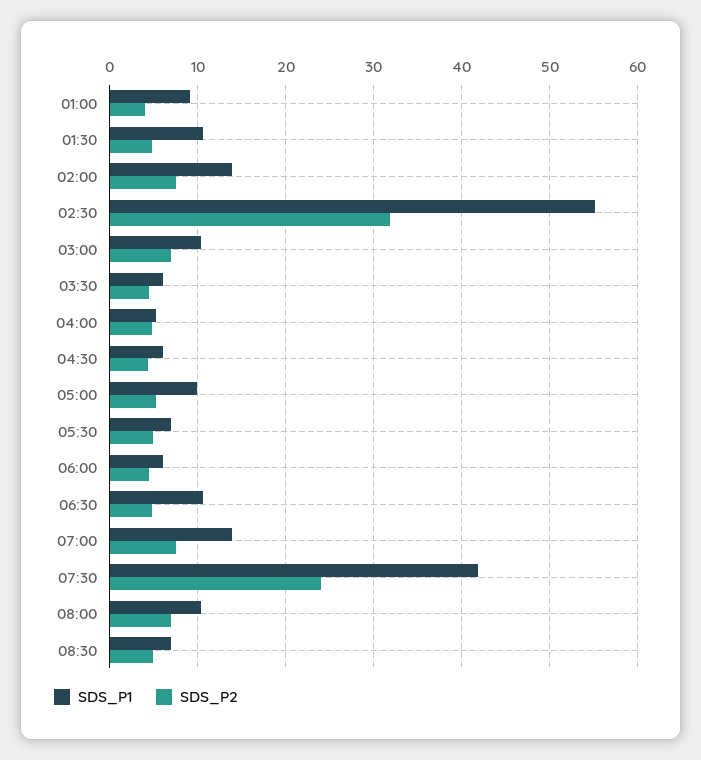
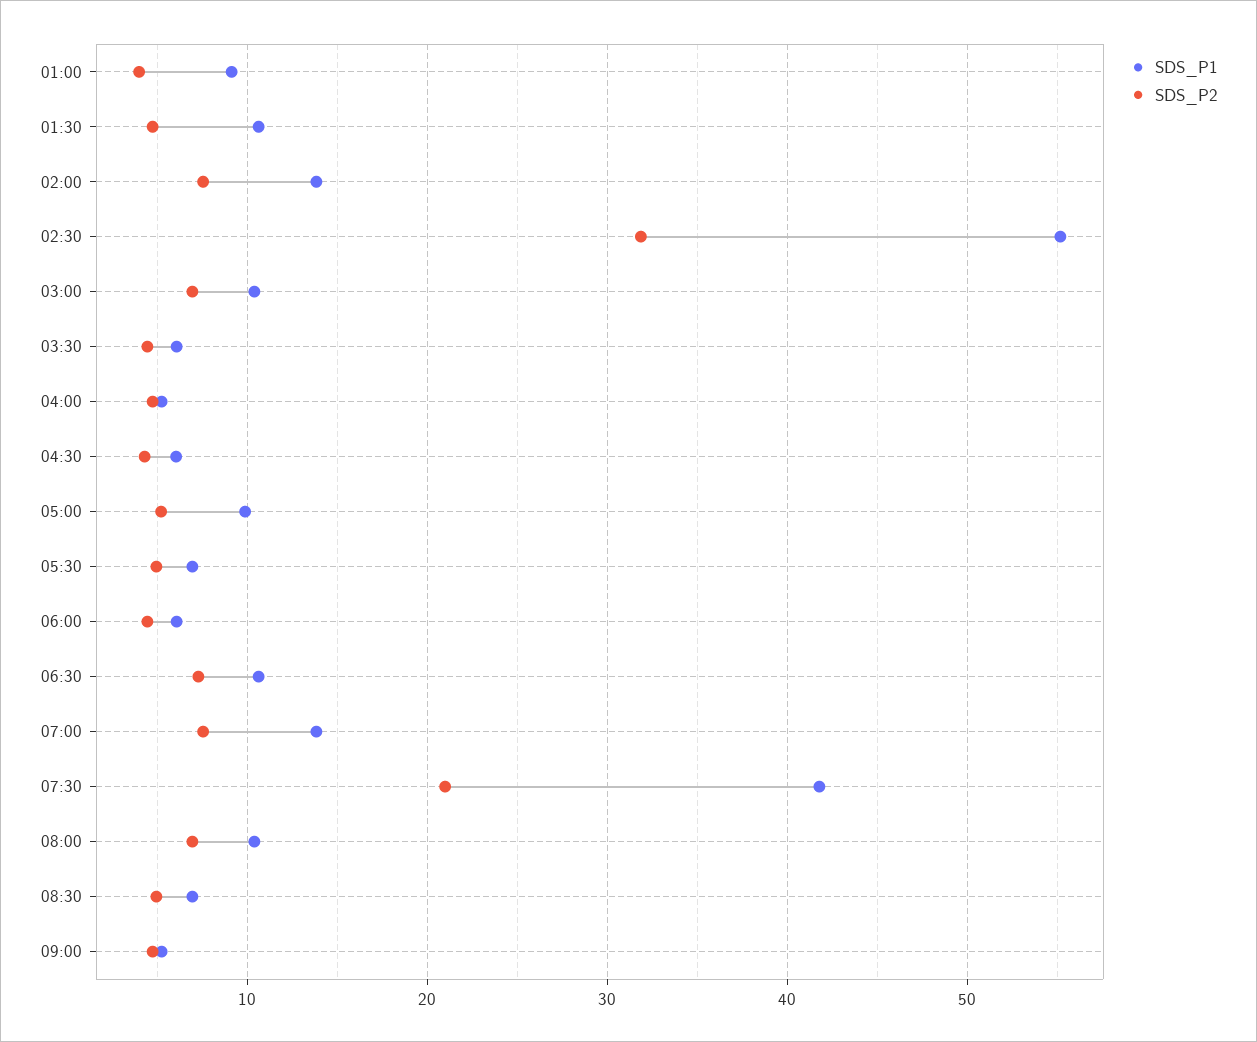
SDS_P2, 06:30: 5 -> 7
SDS_P2, 07:30: 24 -> 21
SDS_P1, 09:00: none -> 5
SDS_P2, 09:00: none -> 5

